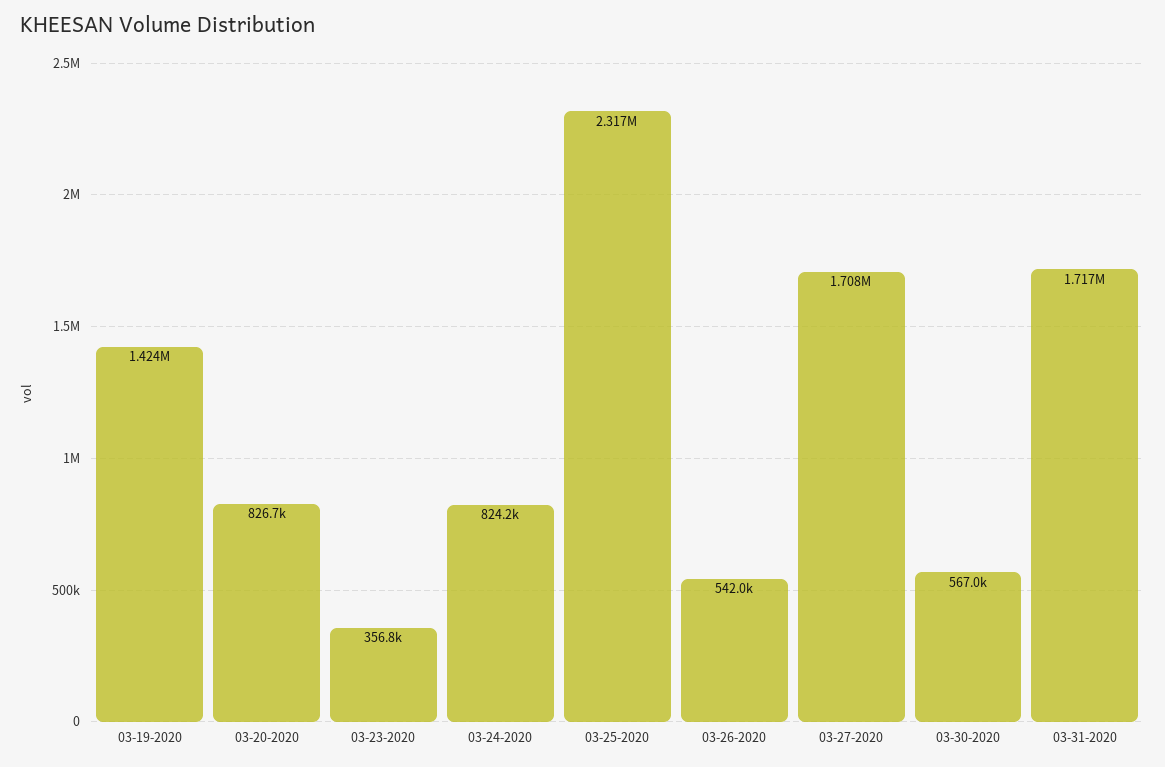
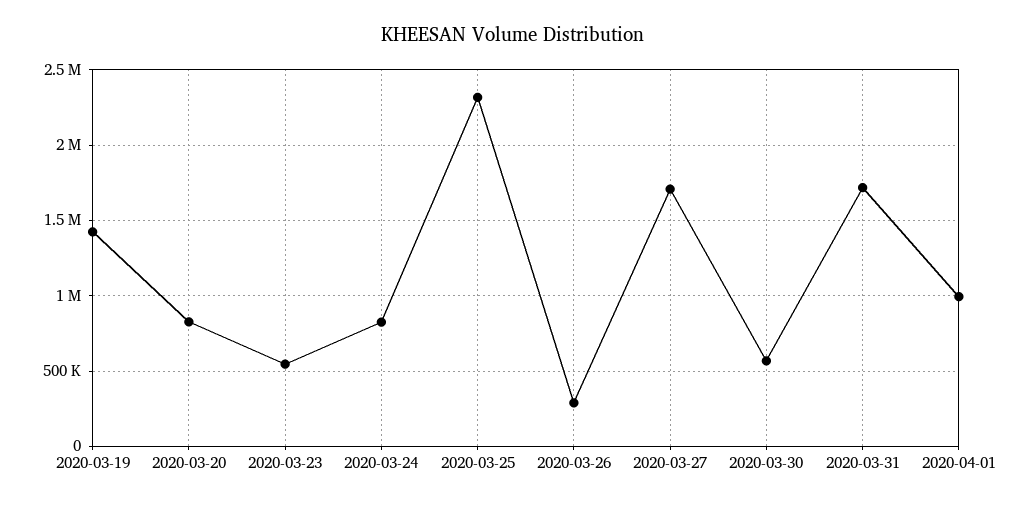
03-23-2020: 356800 -> 550000
03-26-2020: 542000 -> 300000
2020-04-01: none -> 1000000

